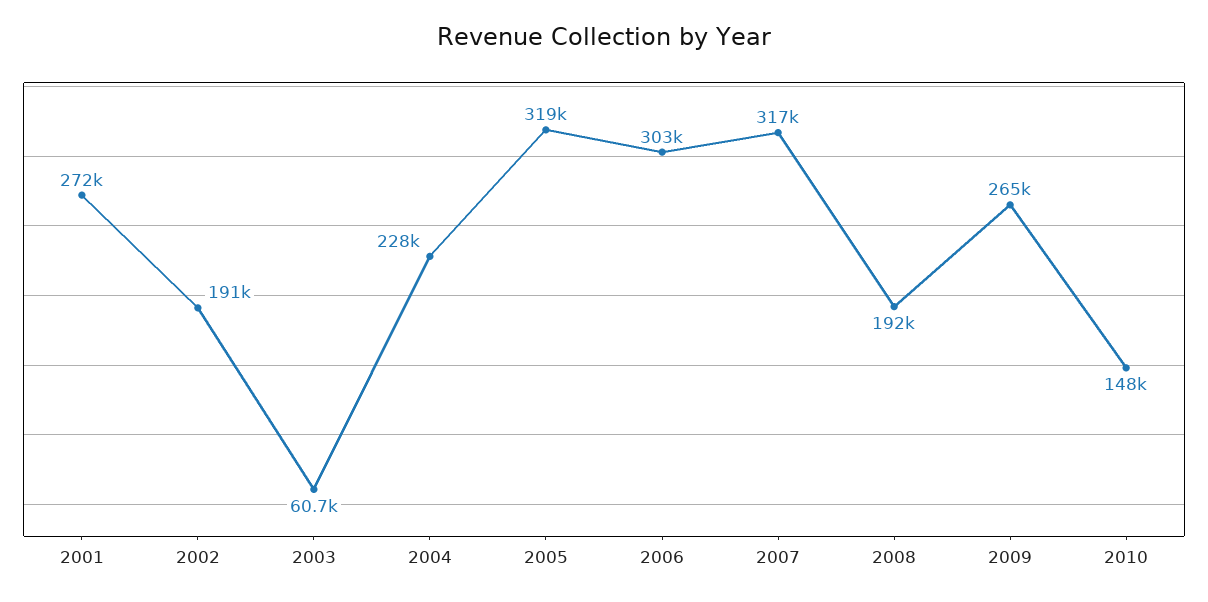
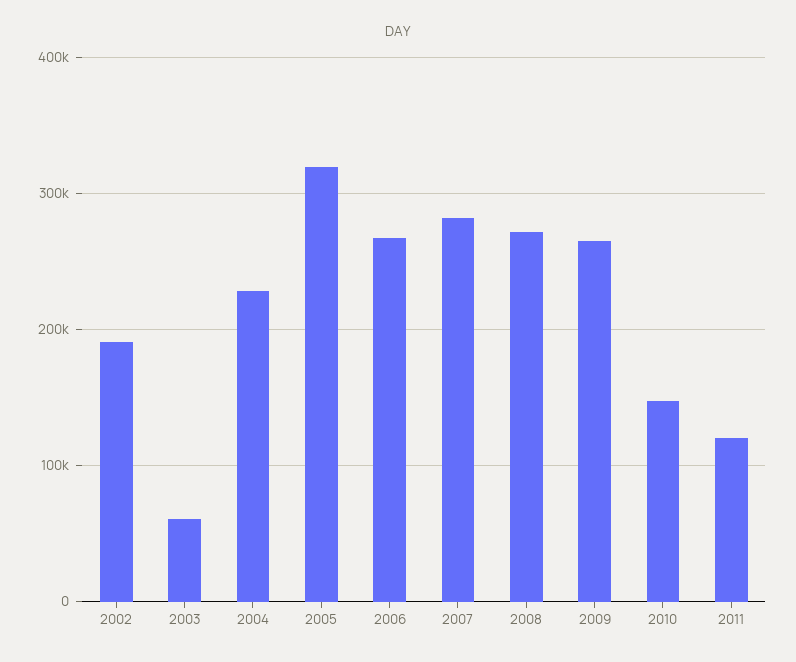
2001: 272000 -> none
2006: 303000 -> 270000
2007: 317000 -> 280000
2008: 192000 -> 270000
2011: none -> 120000

